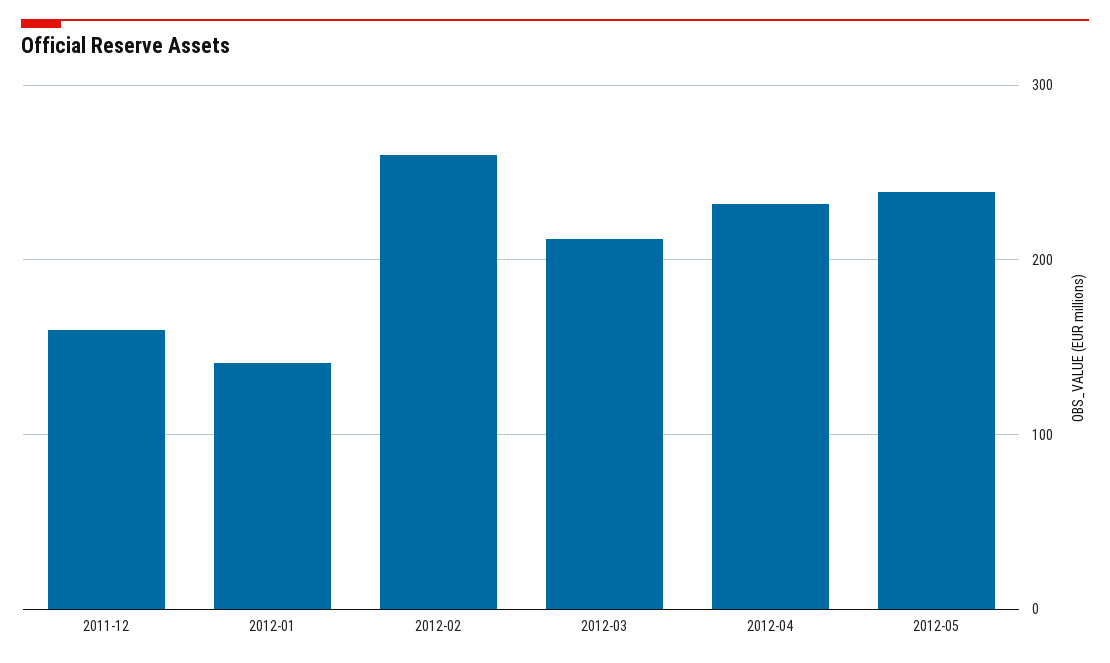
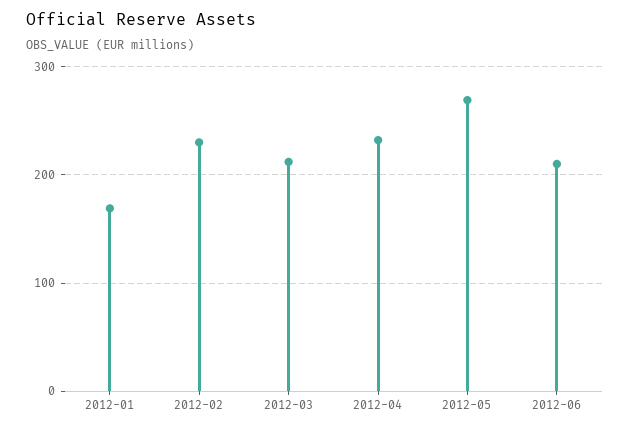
2011-12: 160 -> none
2012-01: 140 -> 170
2012-02: 260 -> 230
2012-05: 240 -> 270
2012-06: none -> 210

